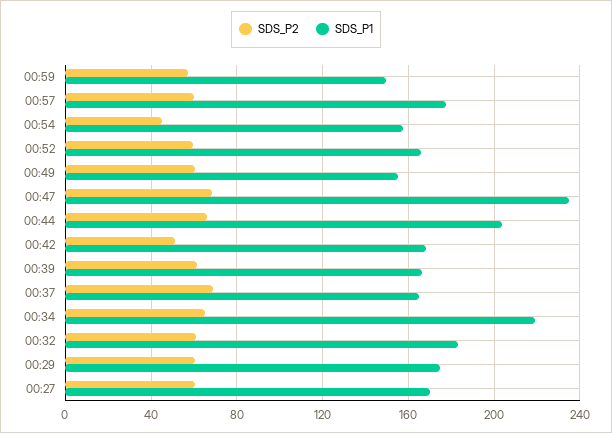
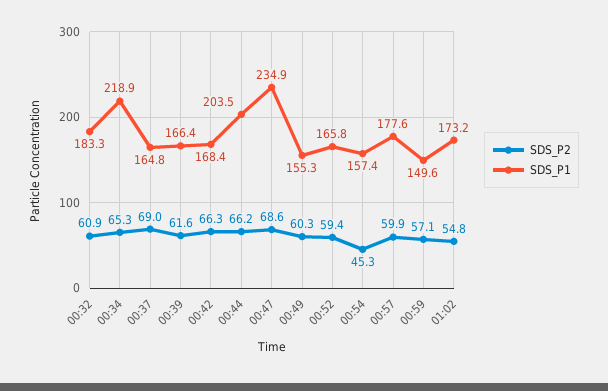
SDS_P2, 00:42: 50 -> 66.3
SDS_P2, 00:29: 60 -> none
SDS_P1, 00:29: 175 -> none
SDS_P2, 00:27: 60 -> none
SDS_P1, 00:27: 170 -> none
SDS_P2, 01:02: none -> 54.8
SDS_P1, 01:02: none -> 173.2

